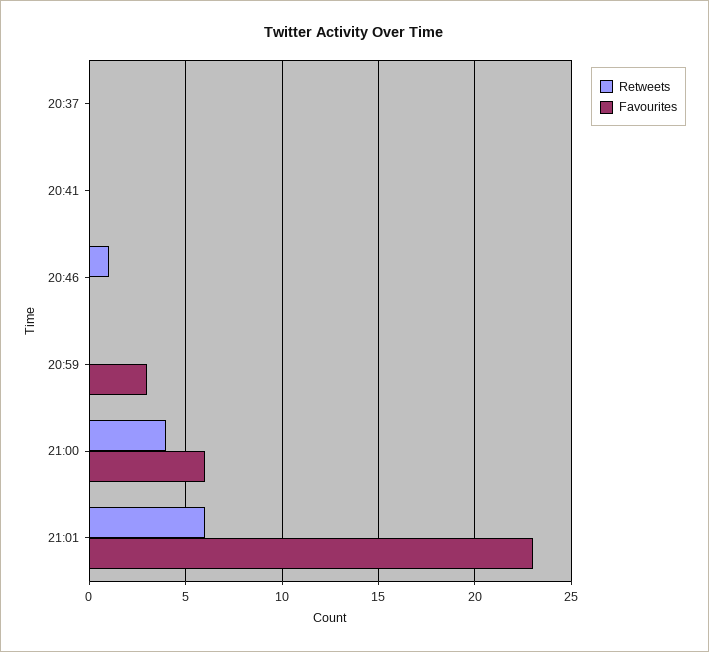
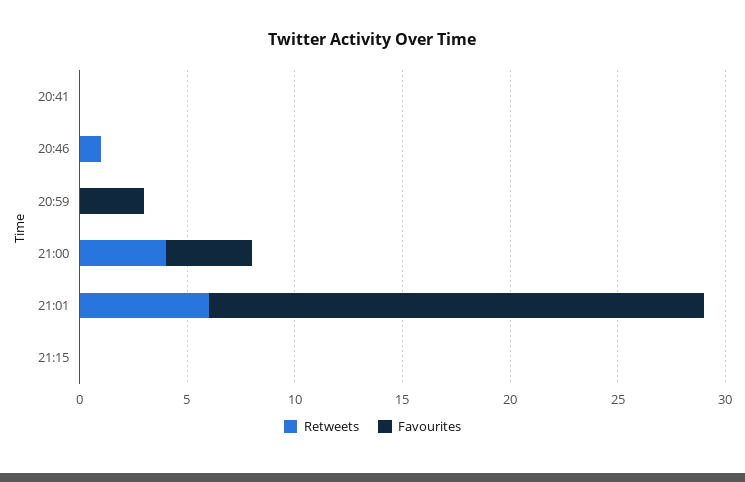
Retweets, 20:37: 0 -> none
Favourites, 20:37: 0 -> none
Favourites, 21:00: 6 -> 4
Retweets, 21:15: none -> 0
Favourites, 21:15: none -> 0

